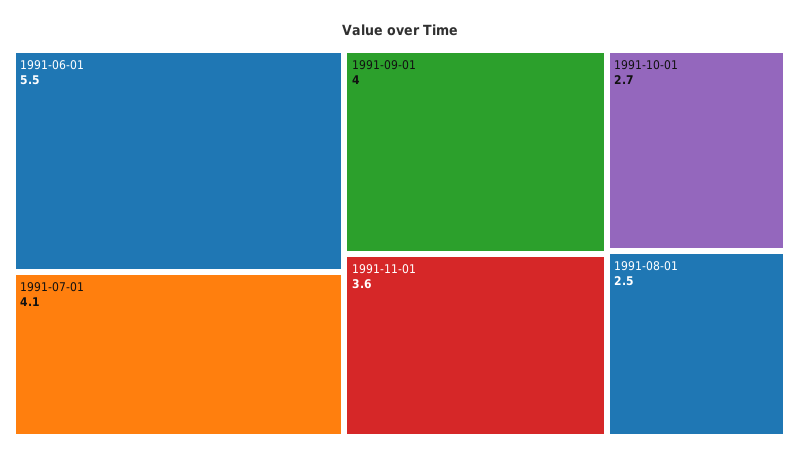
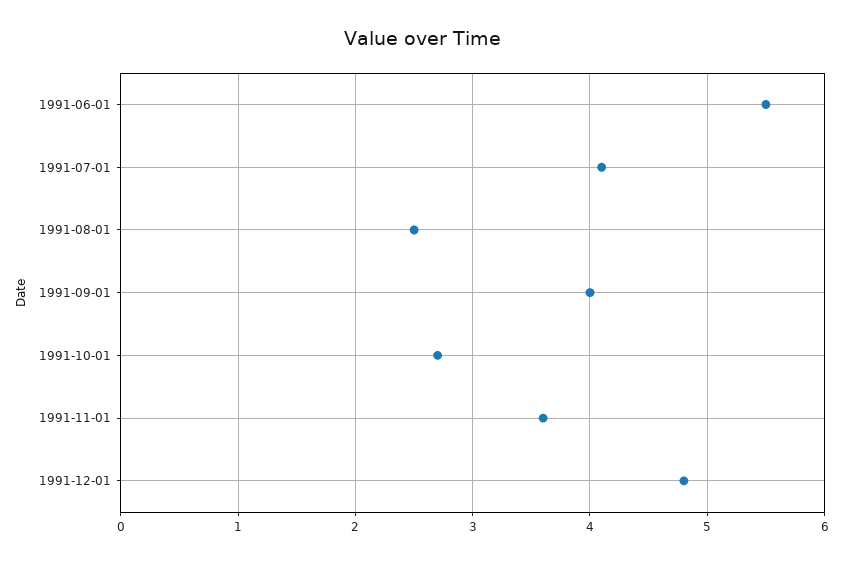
1991-12-01: none -> 4.8

